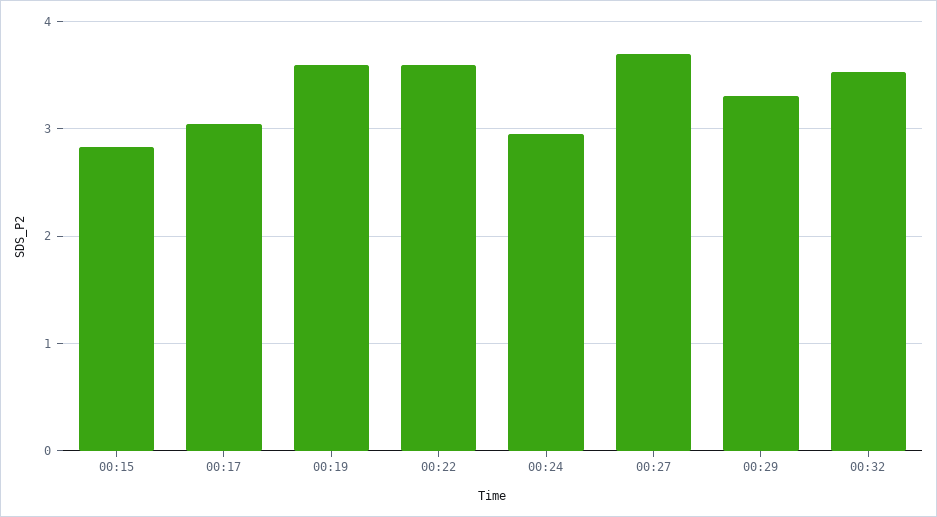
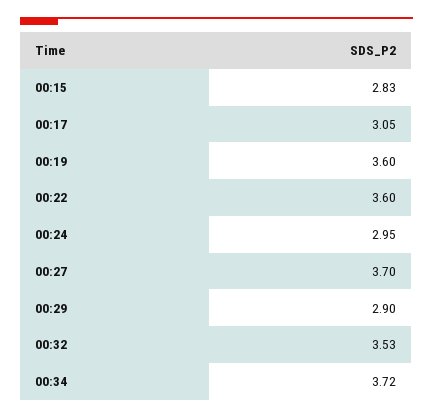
00:29: 3.3 -> 2.9
00:34: none -> 3.72

